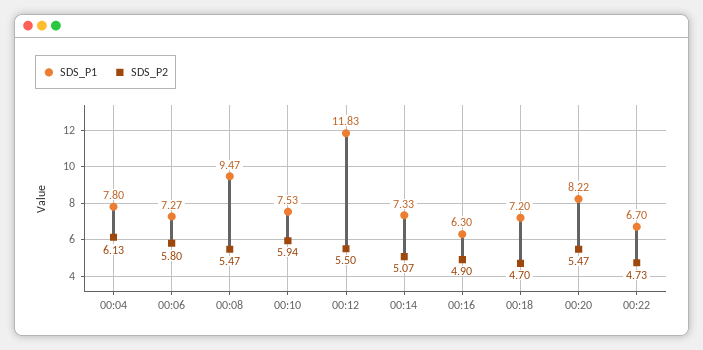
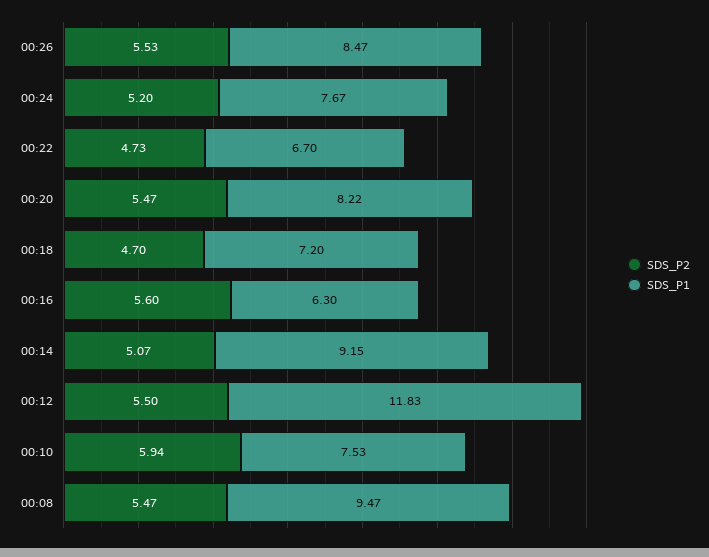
SDS_P1, 00:04: 7.8 -> none
SDS_P2, 00:04: 6.13 -> none
SDS_P1, 00:06: 7.27 -> none
SDS_P2, 00:06: 5.8 -> none
SDS_P1, 00:14: 7.33 -> 9.15
SDS_P2, 00:16: 4.9 -> 5.6
SDS_P2, 00:26: none -> 5.53
SDS_P1, 00:26: none -> 8.47
SDS_P2, 00:24: none -> 5.2
SDS_P1, 00:24: none -> 7.67

